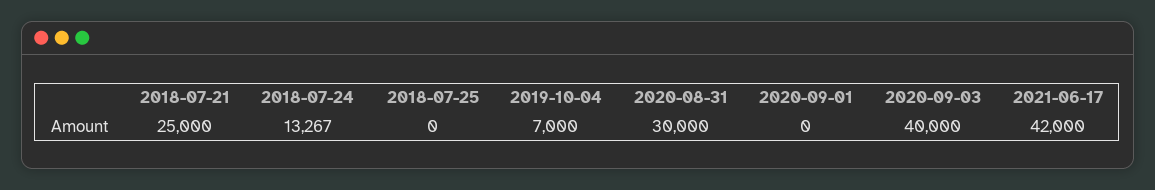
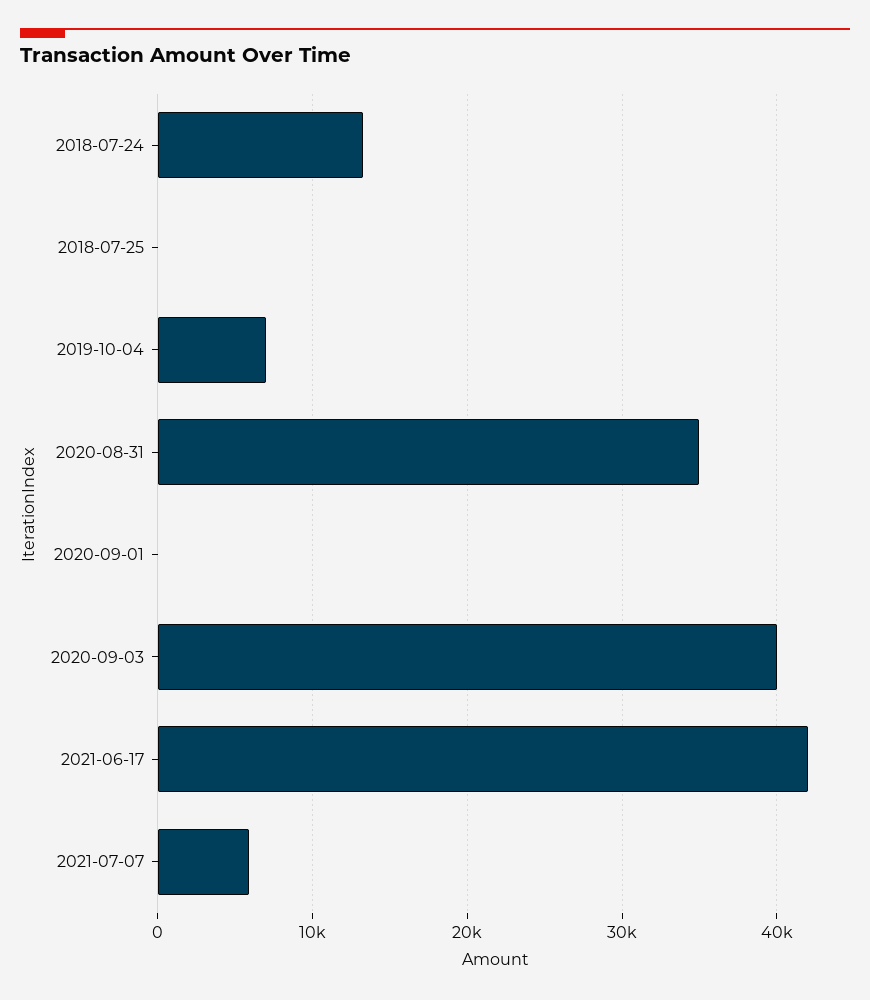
2018-07-21: 25000 -> none
2020-08-31: 30000 -> 35000
2021-07-07: none -> 6000

